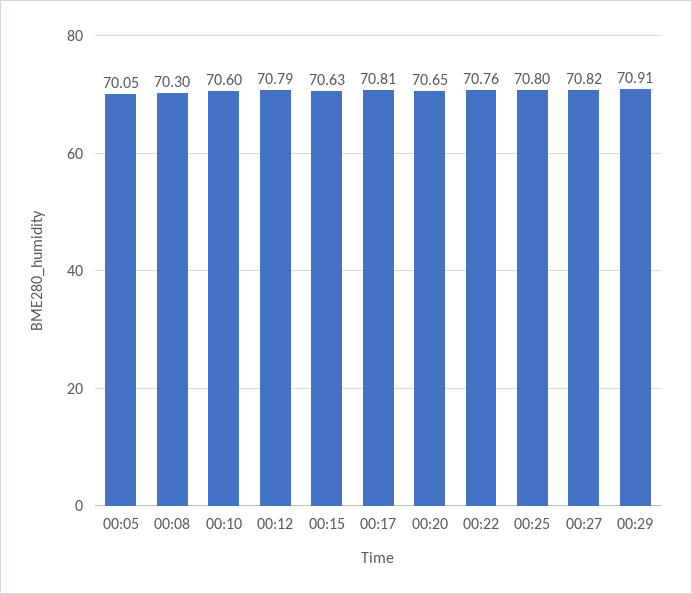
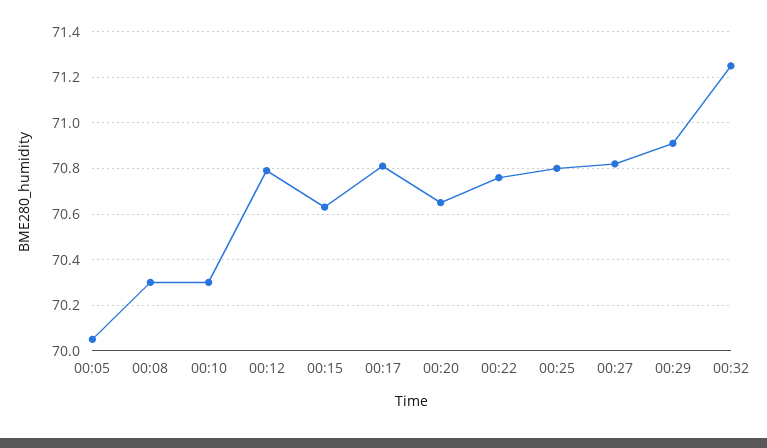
00:10: 70.6 -> 70.3
00:32: none -> 71.25

